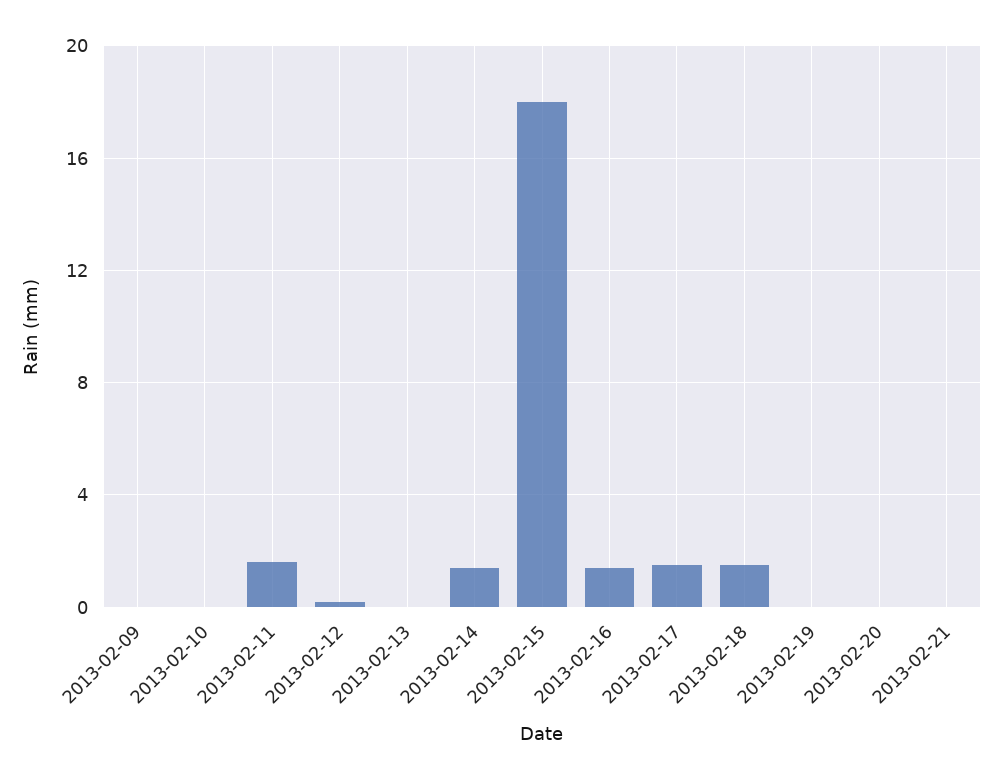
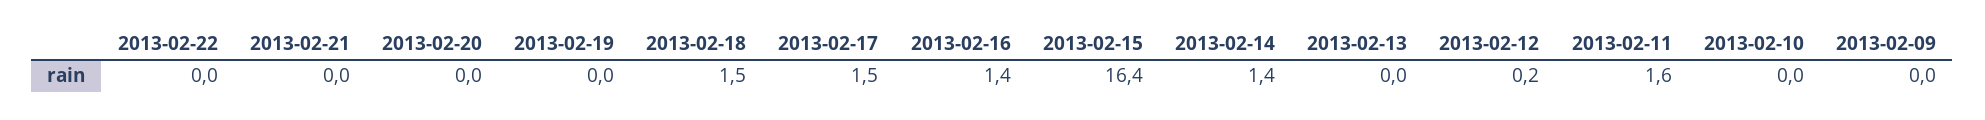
2013-02-15: 18 -> 16.4
2013-02-22: none -> 0

